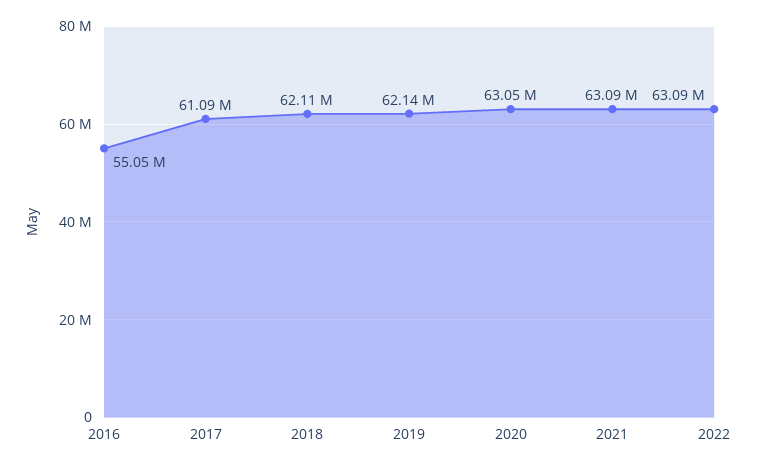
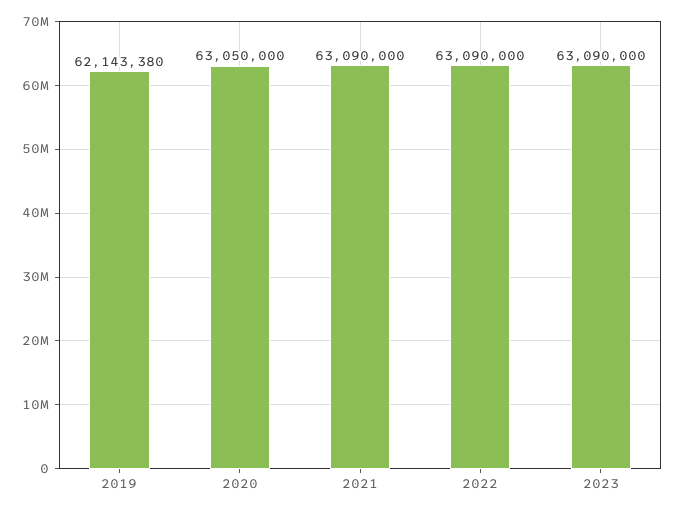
2016: 55050000 -> none
2017: 61090000 -> none
2018: 62110000 -> none
2023: none -> 63090000

